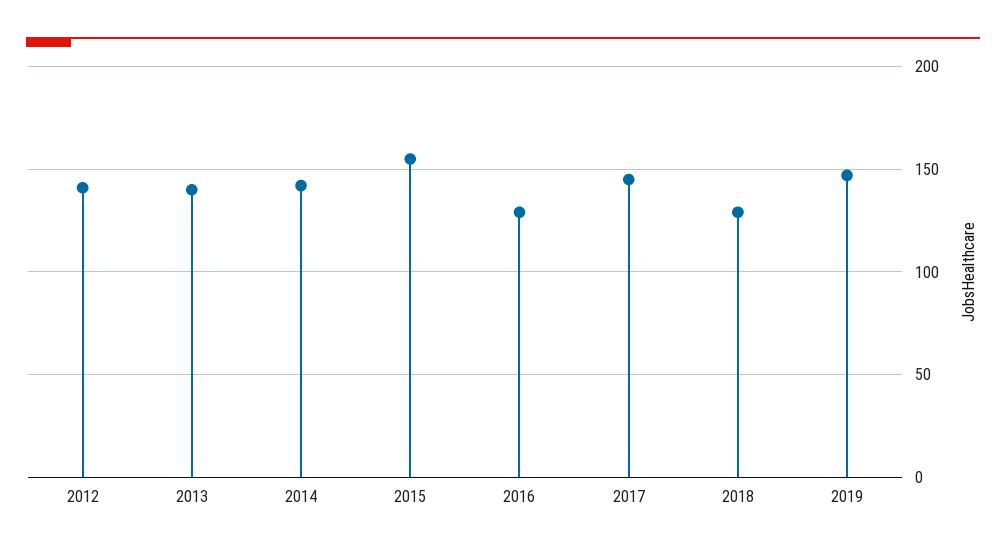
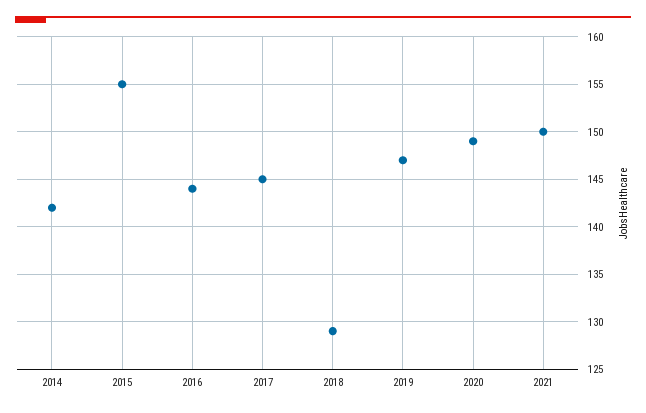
2012: 140 -> none
2013: 140 -> none
2016: 130 -> 144
2020: none -> 149
2021: none -> 150

